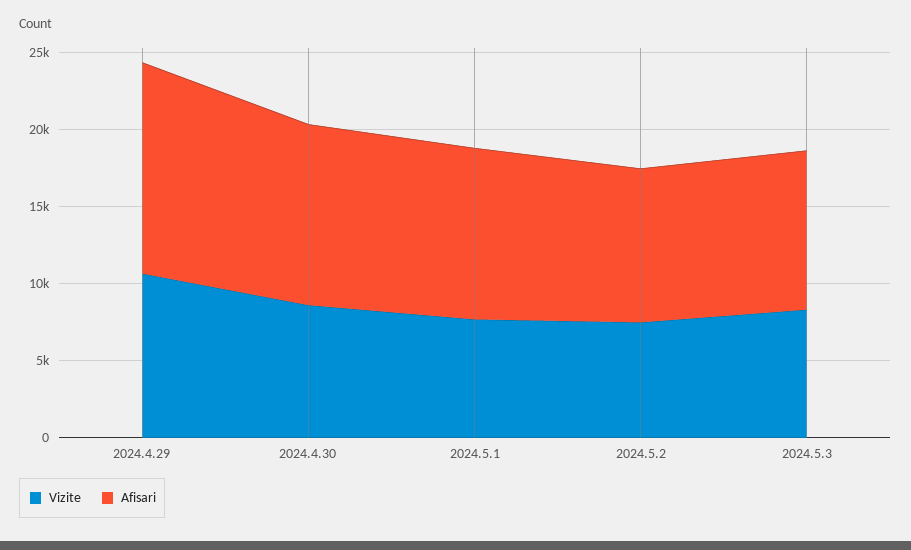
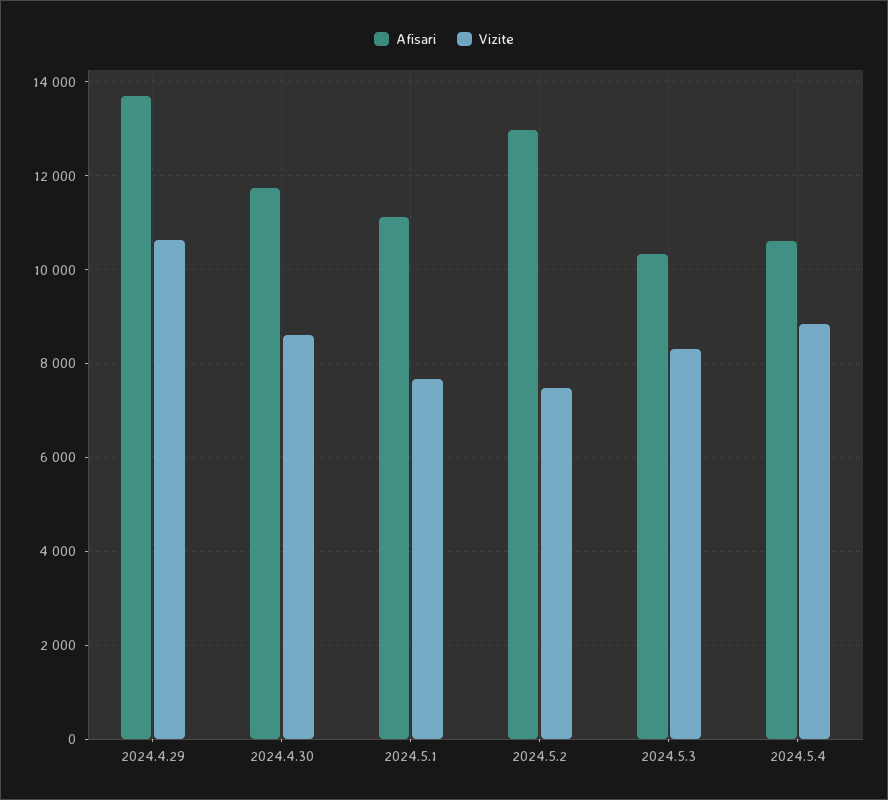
Afisari, 2024.5.2: 10000 -> 13000
Afisari, 2024.5.4: none -> 10600
Vizite, 2024.5.4: none -> 8800

